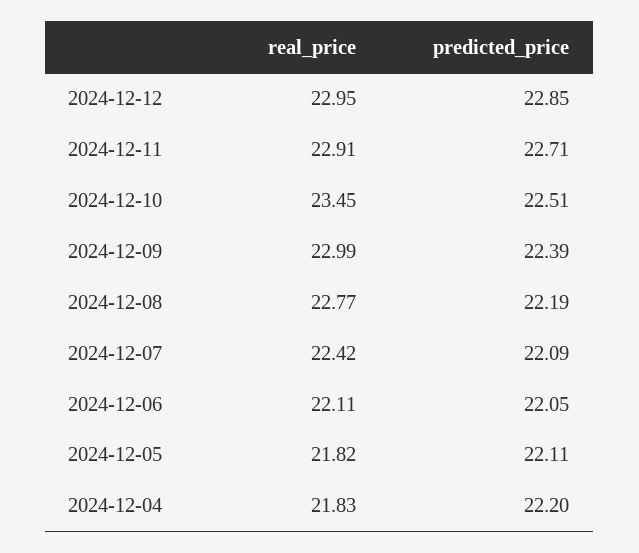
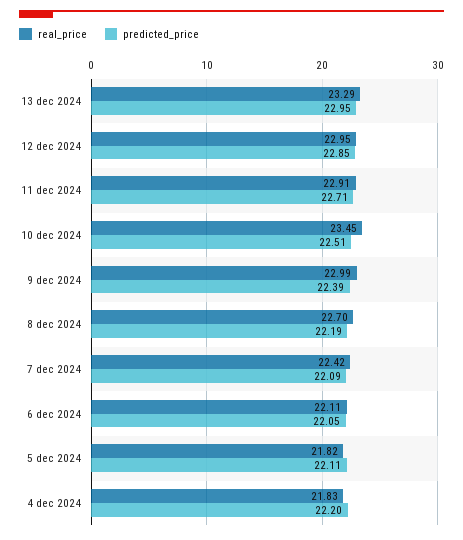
real_price, 2024-12-08: 22.77 -> 22.7
real_price, 13 dec 2024: none -> 23.29
predicted_price, 13 dec 2024: none -> 22.95

